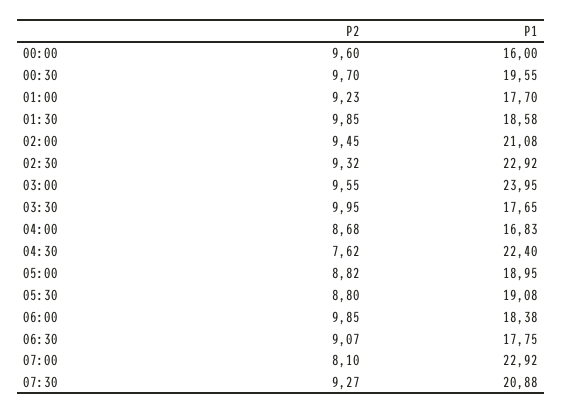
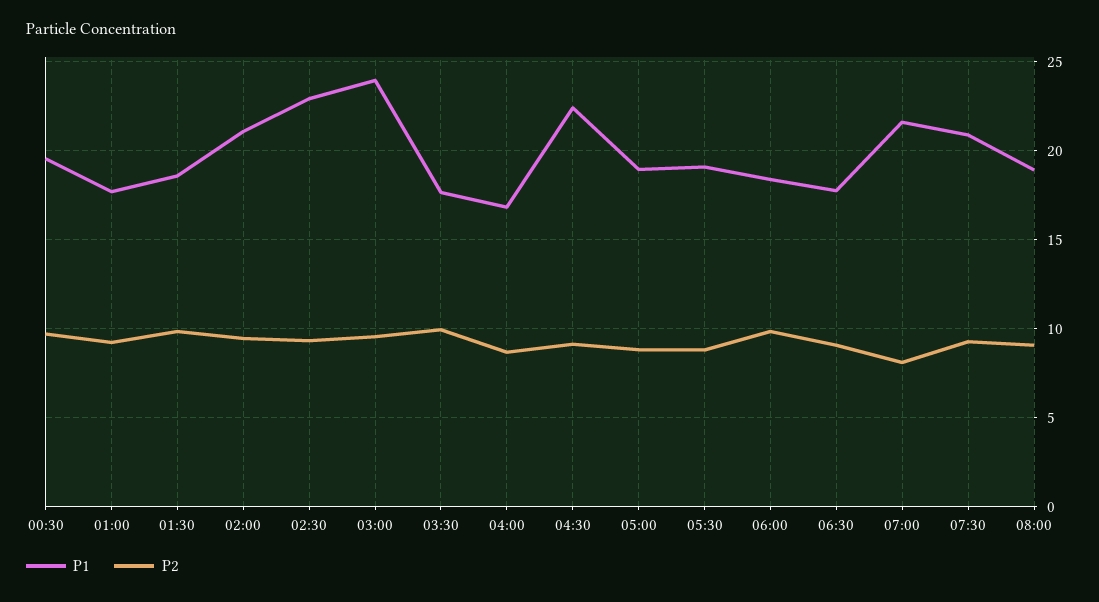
P2, 00:00: 9.6 -> none
P1, 00:00: 16 -> none
P2, 04:30: 7.62 -> 9
P1, 07:00: 22.92 -> 21.5
P1, 08:00: none -> 19
P2, 08:00: none -> 9

